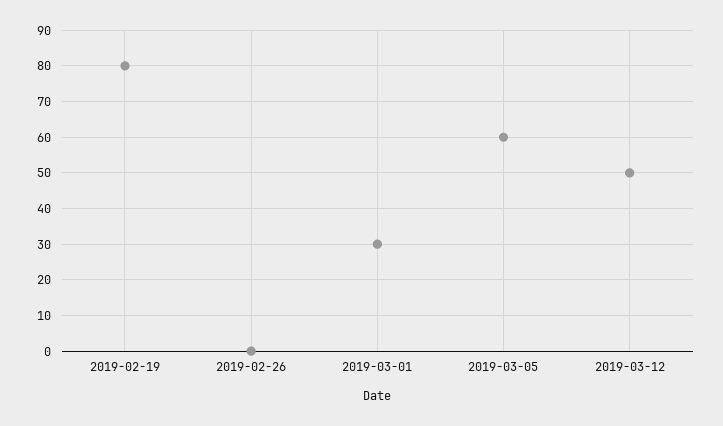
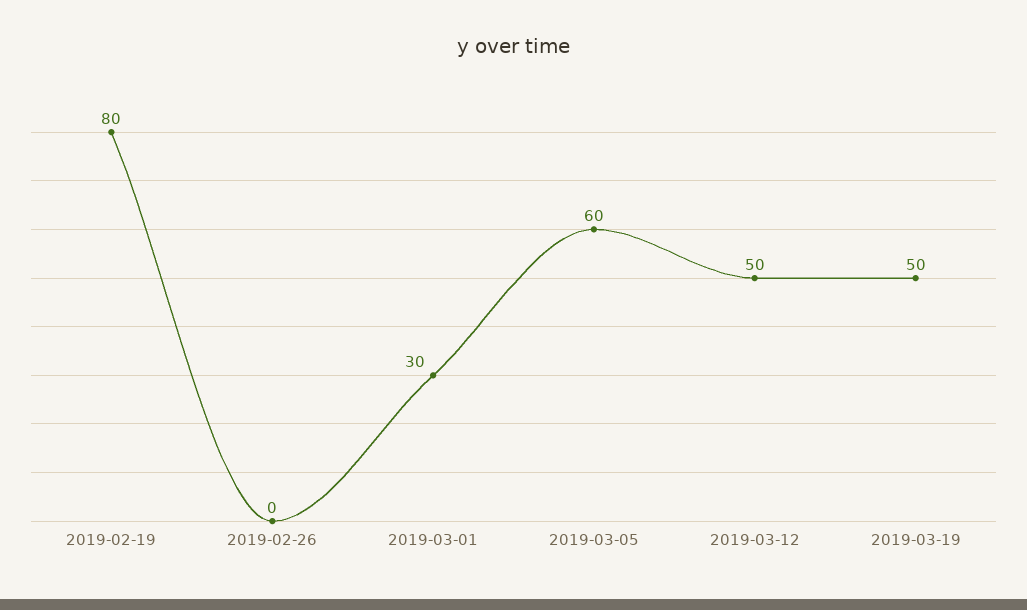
2019-03-19: none -> 50

